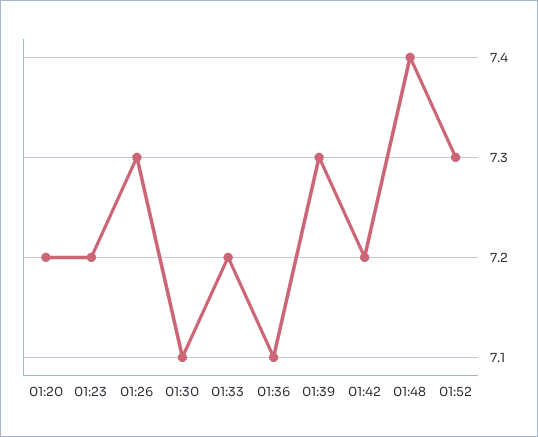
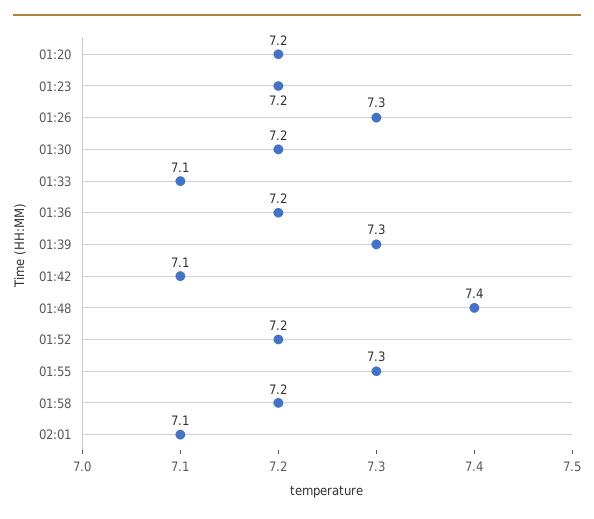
01:30: 7.1 -> 7.2
01:33: 7.2 -> 7.1
01:36: 7.1 -> 7.2
01:42: 7.2 -> 7.1
01:52: 7.3 -> 7.2
01:55: none -> 7.3
01:58: none -> 7.2
02:01: none -> 7.1

